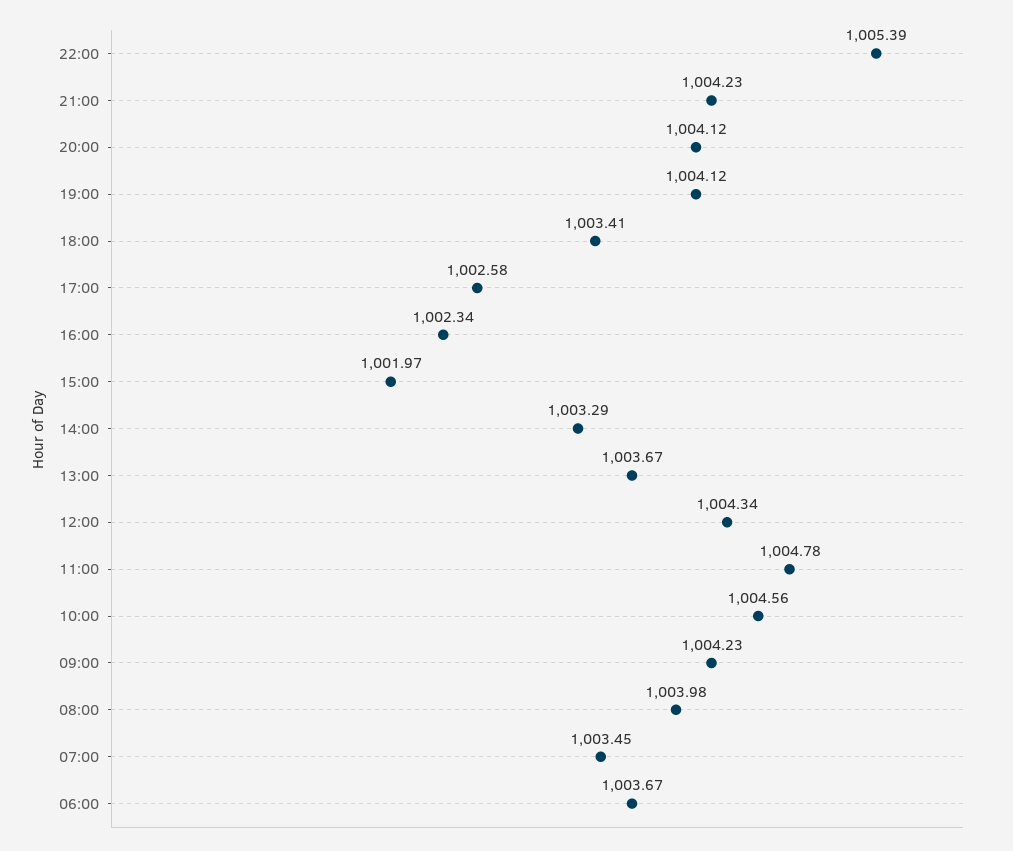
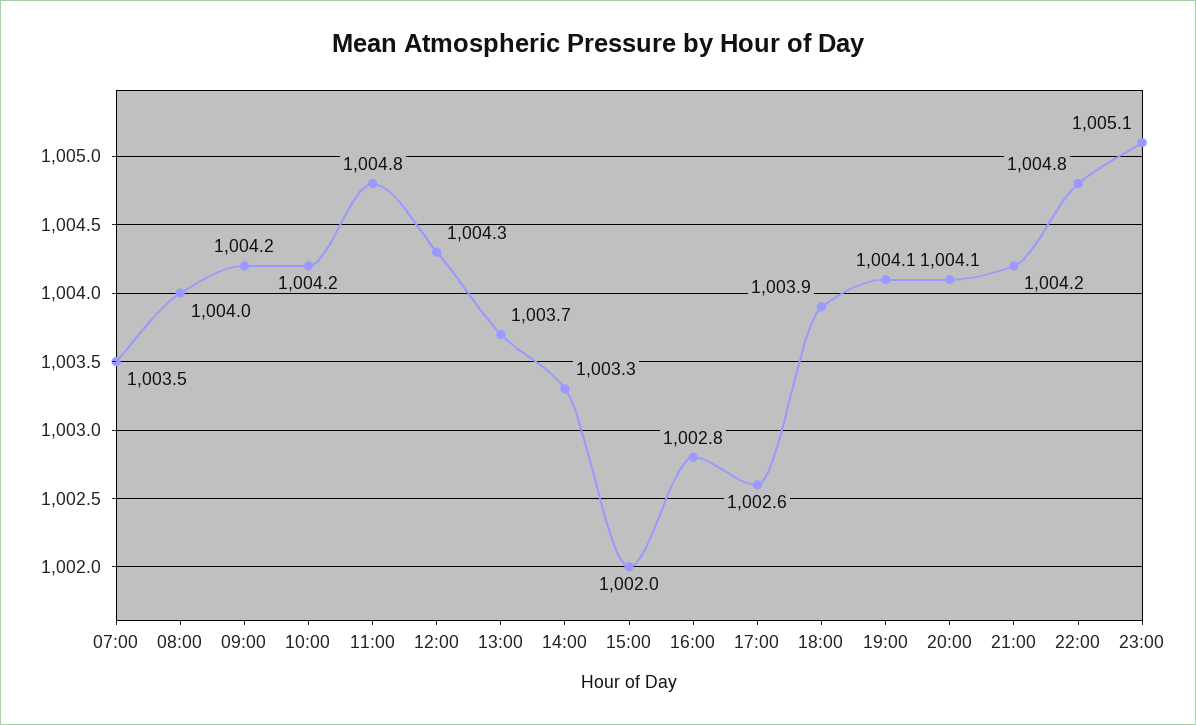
22:00: 1005.39 -> 1004.8
18:00: 1003.41 -> 1003.9
16:00: 1002.34 -> 1002.8
10:00: 1004.56 -> 1004.2
06:00: 1003.67 -> none
23:00: none -> 1005.1

